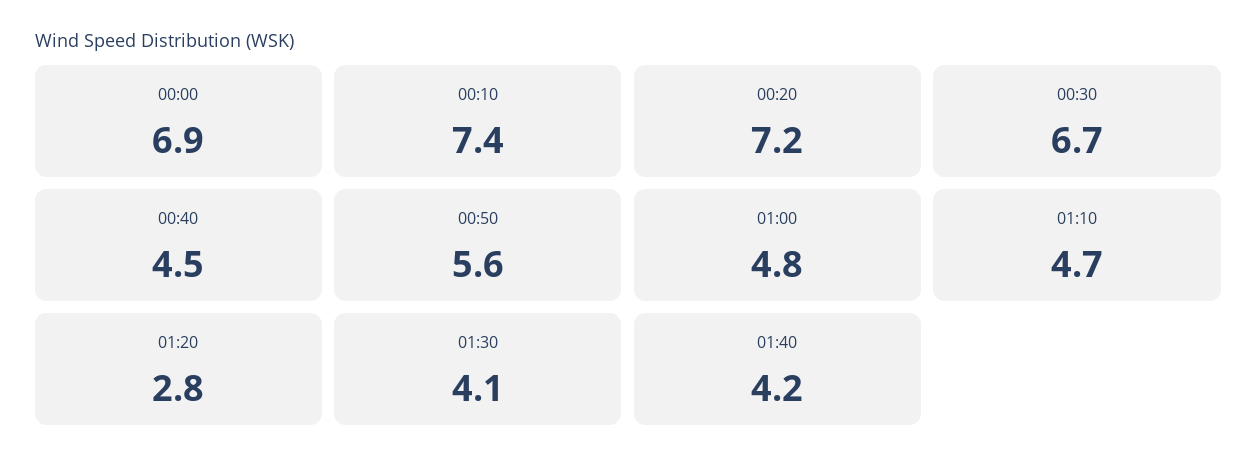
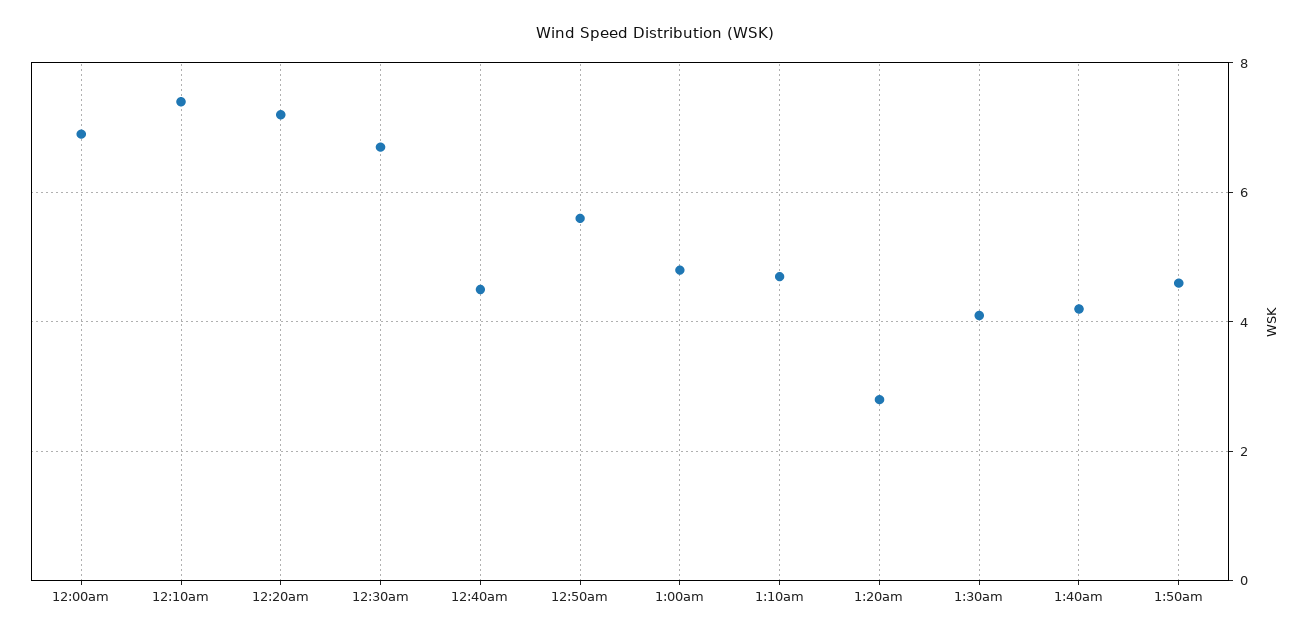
1:50am: none -> 4.5

